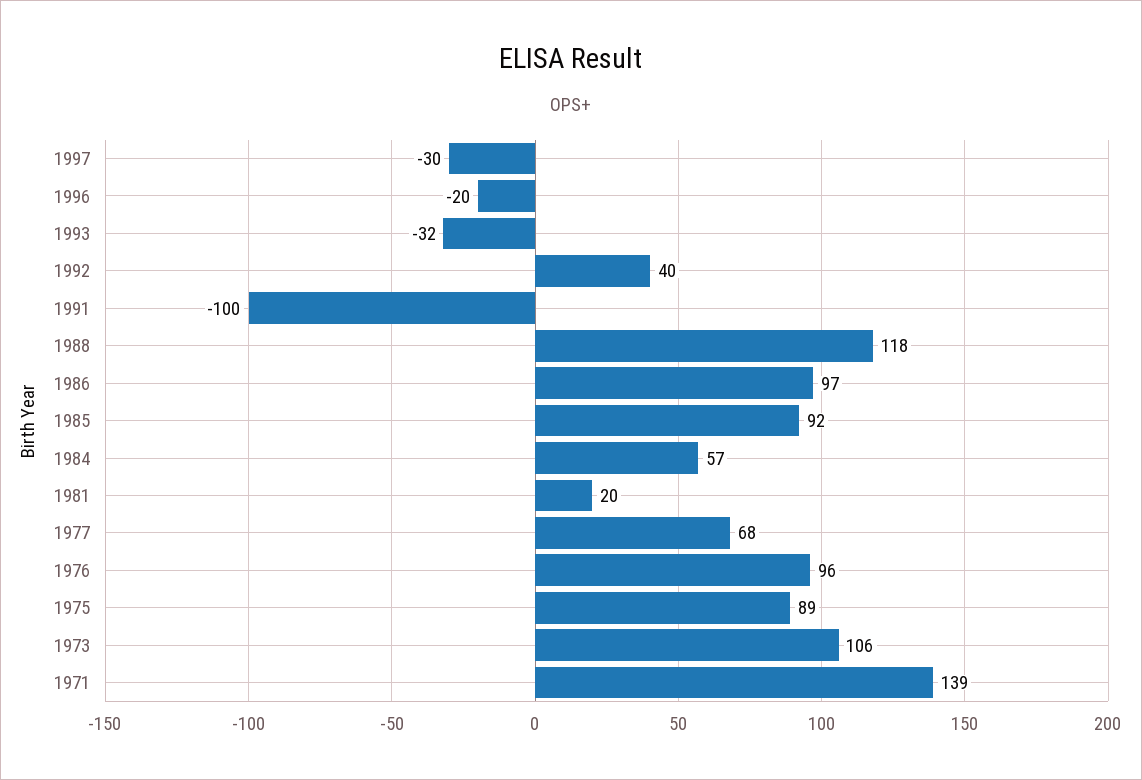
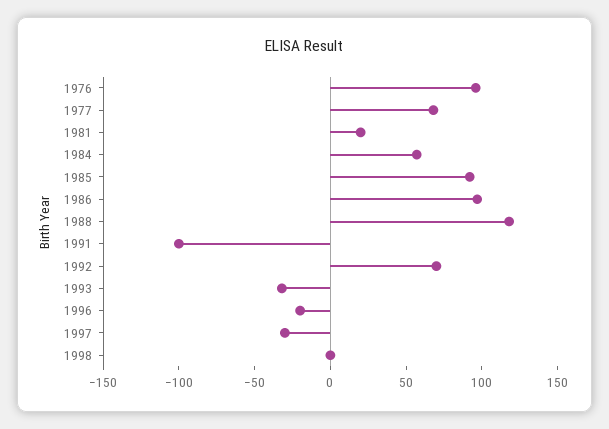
1992: 40 -> 70
1975: 89 -> none
1973: 106 -> none
1971: 139 -> none
1998: none -> 0

